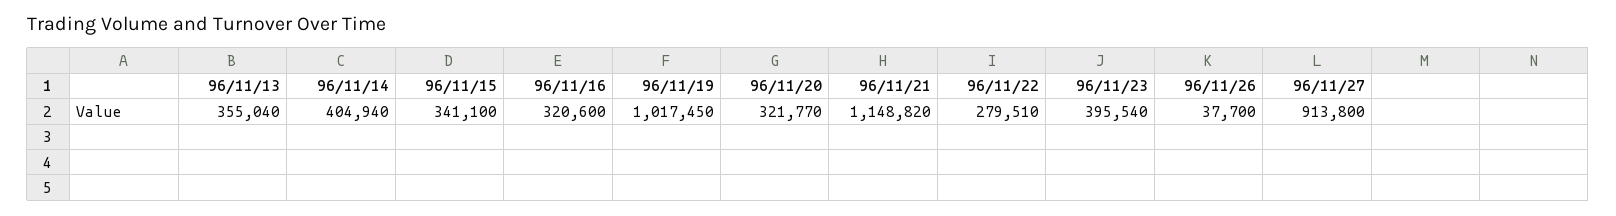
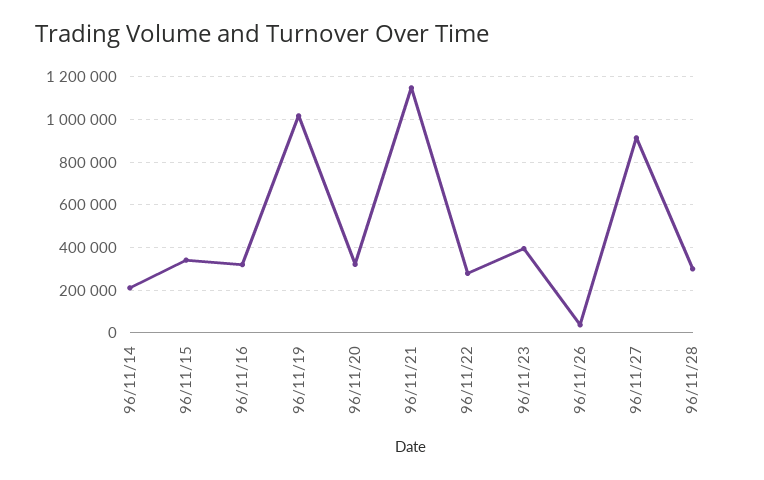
96/11/13: 355040 -> none
96/11/14: 404940 -> 200000
96/11/28: none -> 300000

